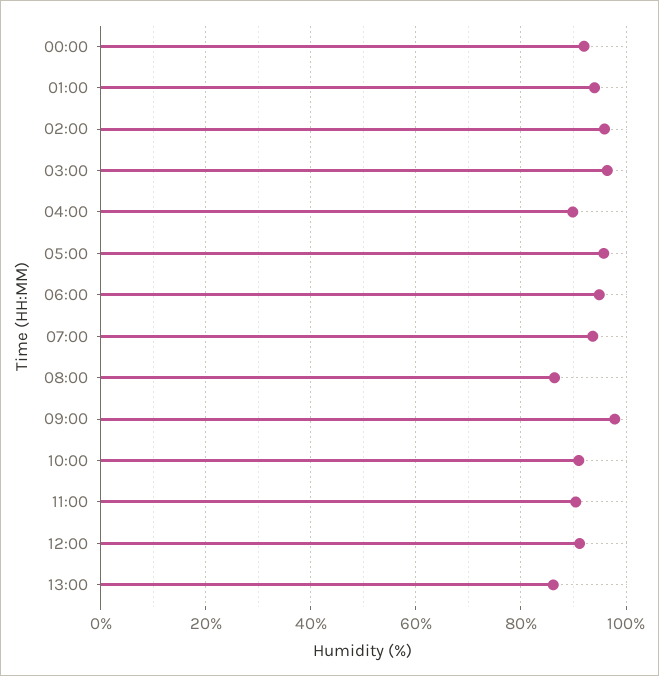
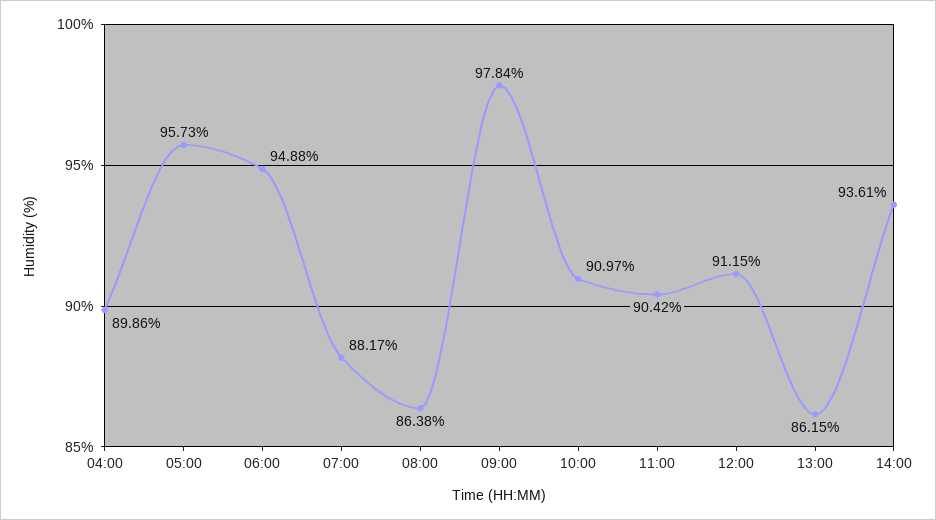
00:00: 92 -> none
01:00: 94 -> none
02:00: 96 -> none
03:00: 96 -> none
07:00: 94 -> 88.17
14:00: none -> 93.61

